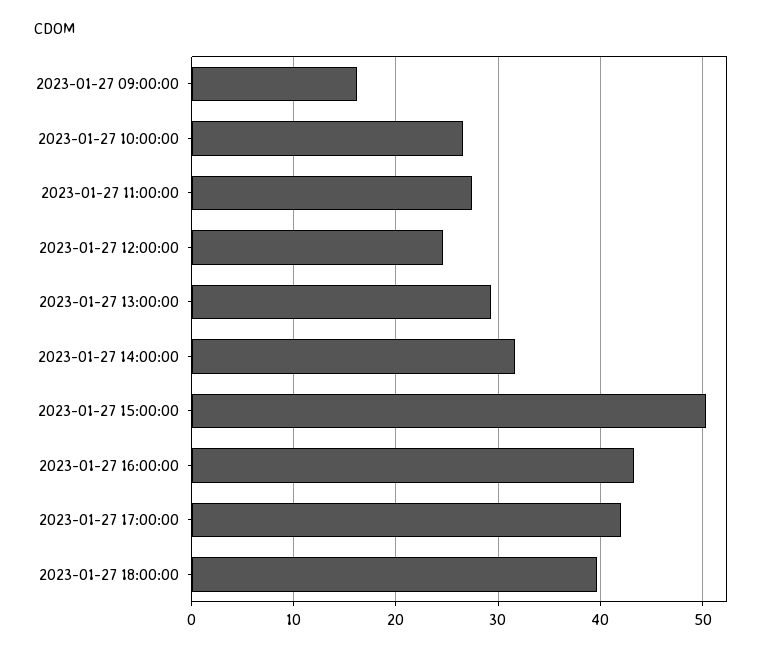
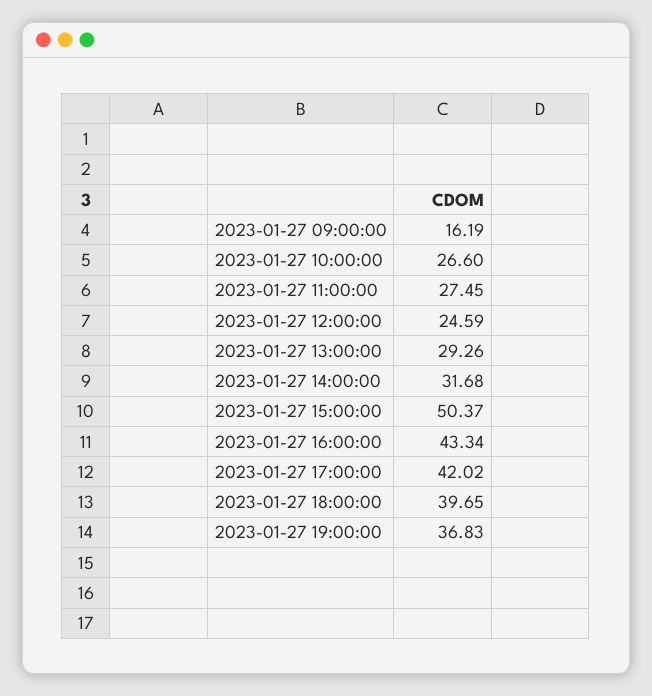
2023-01-27 19:00:00: none -> 36.83

